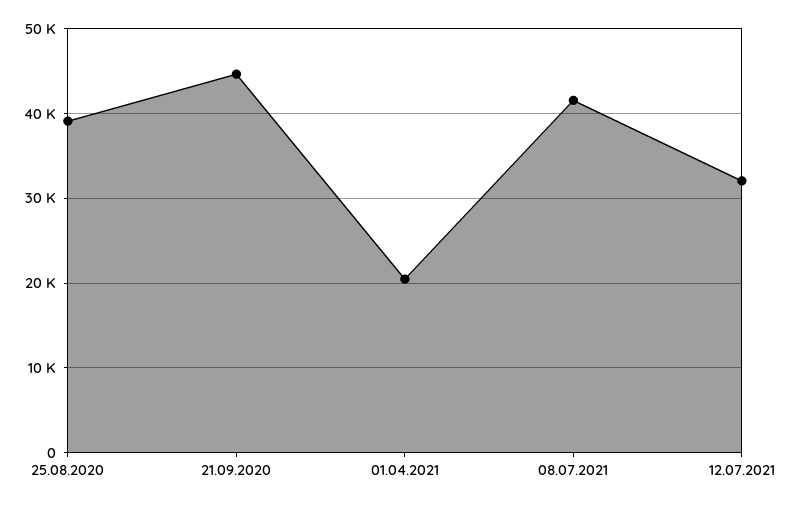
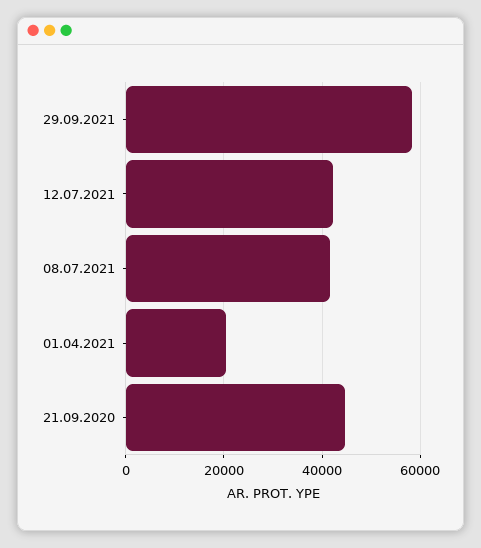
25.08.2020: 39000 -> none
12.07.2021: 32000 -> 42000
29.09.2021: none -> 58000

